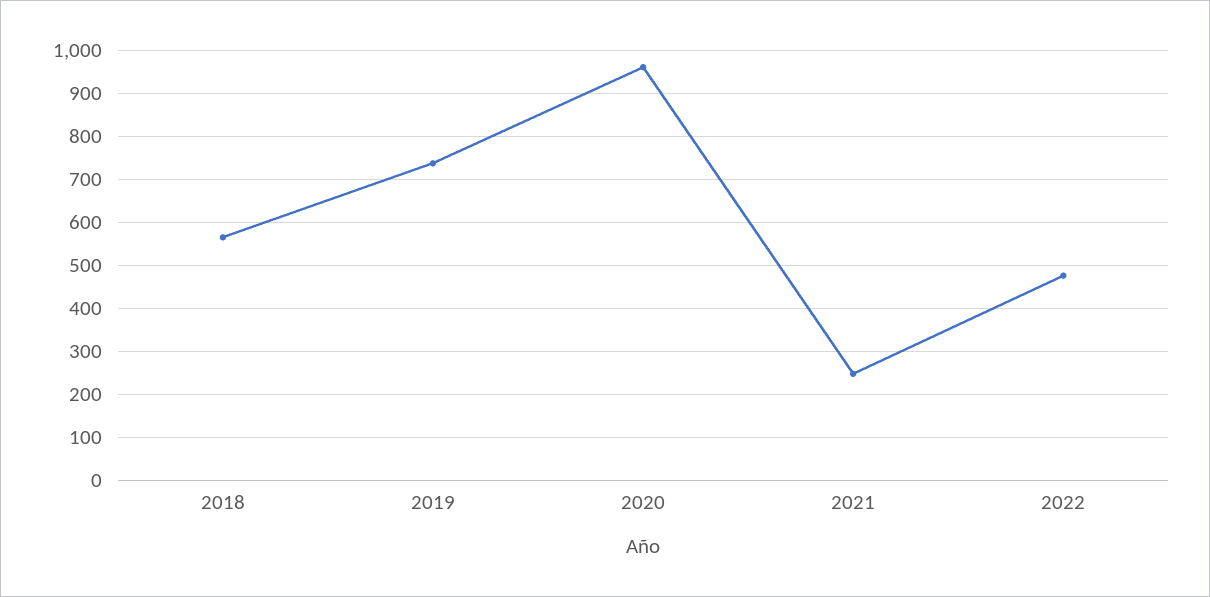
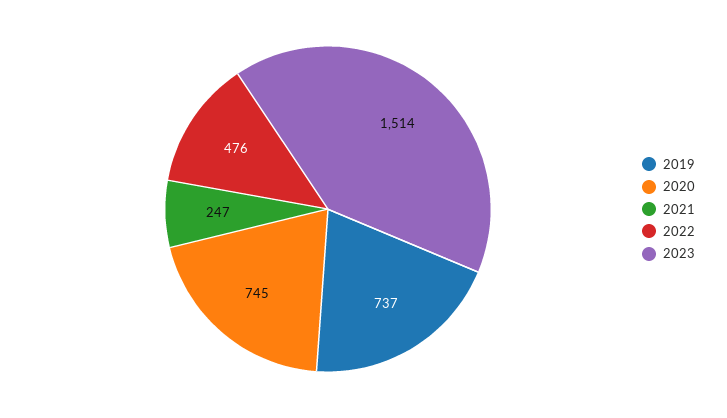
2018: 560 -> none
2020: 960 -> 745
2023: none -> 1514

